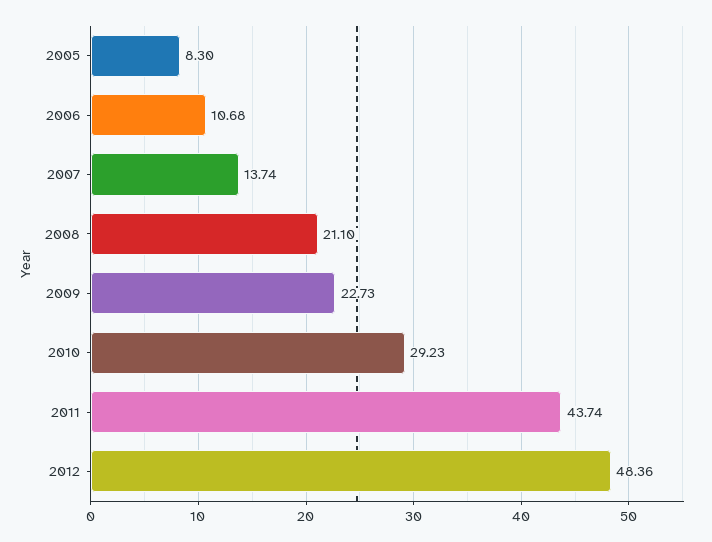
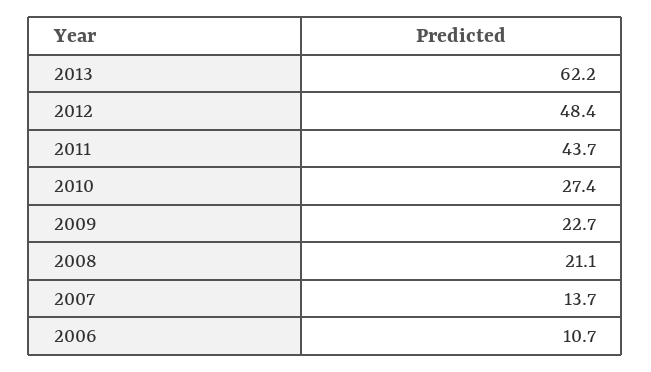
2005: 8.3 -> none
2010: 29.23 -> 27.4
2013: none -> 62.2

